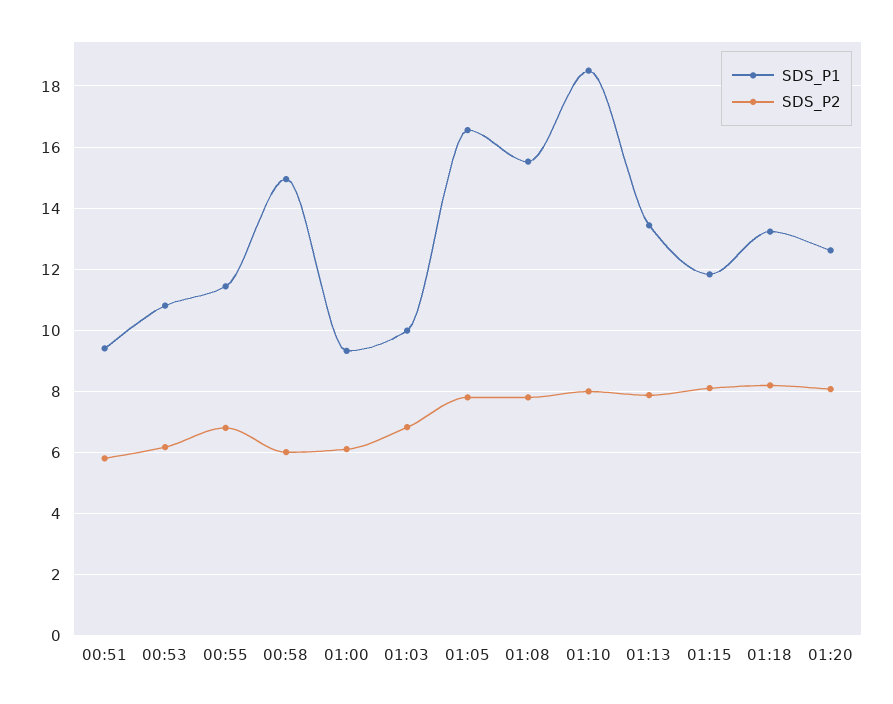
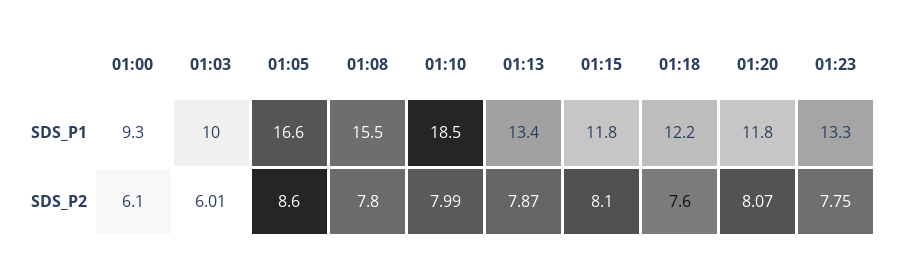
SDS_P1, 00:51: 9.4 -> none
SDS_P2, 00:51: 5.8 -> none
SDS_P1, 00:53: 10.8 -> none
SDS_P2, 00:53: 6.2 -> none
SDS_P1, 00:55: 11.4 -> none
SDS_P2, 00:55: 6.8 -> none
SDS_P1, 00:58: 15 -> none
SDS_P2, 00:58: 6 -> none
SDS_P2, 01:03: 6.8 -> 6.01
SDS_P2, 01:05: 7.8 -> 8.6
SDS_P1, 01:18: 13.2 -> 12.2
SDS_P2, 01:18: 8.2 -> 7.6
SDS_P1, 01:20: 12.6 -> 11.8
SDS_P1, 01:23: none -> 13.3
SDS_P2, 01:23: none -> 7.75

